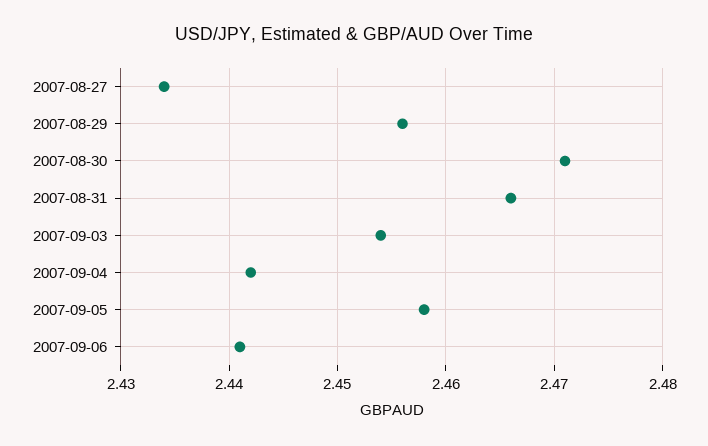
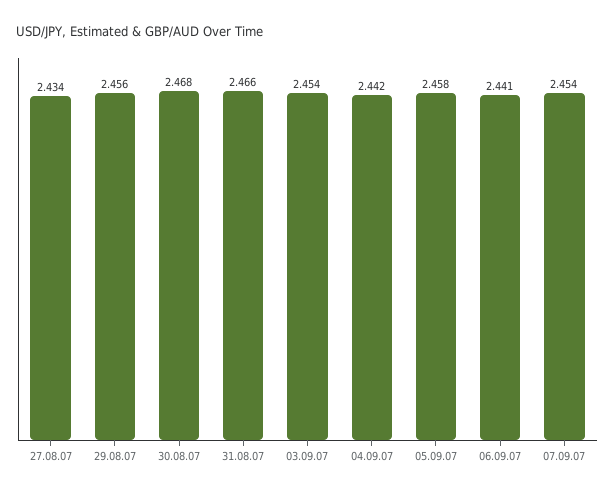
2007-08-30: 2.471 -> 2.468
07.09.07: none -> 2.454

